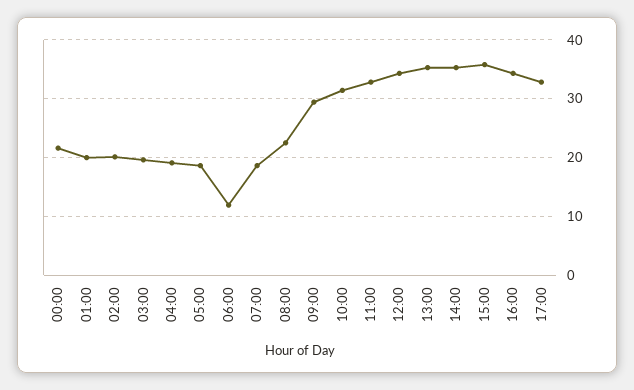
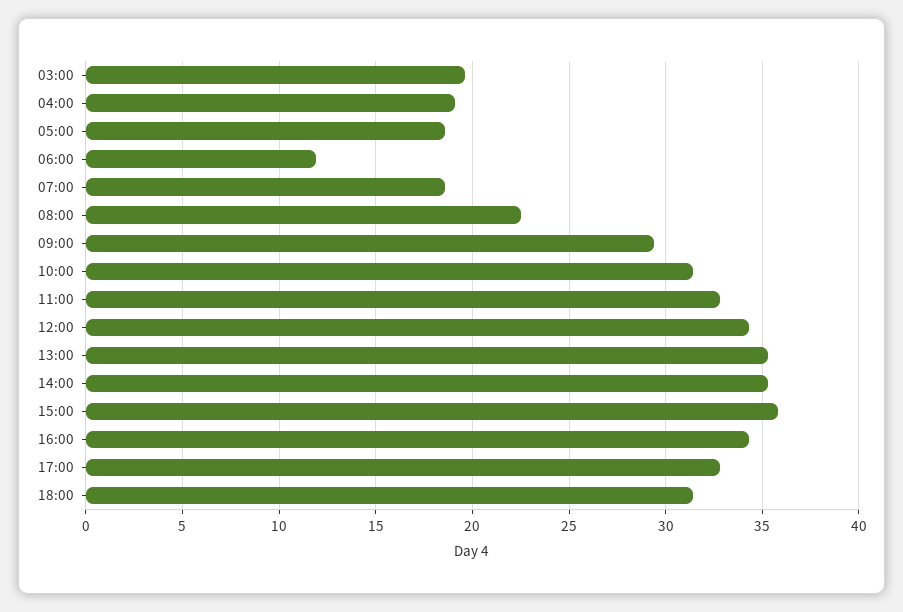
00:00: 22 -> none
01:00: 20 -> none
02:00: 20 -> none
18:00: none -> 31.5

